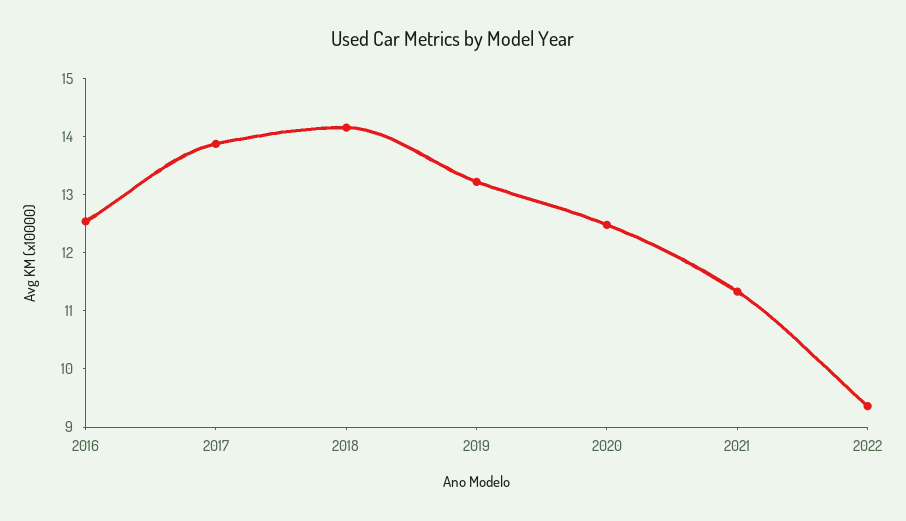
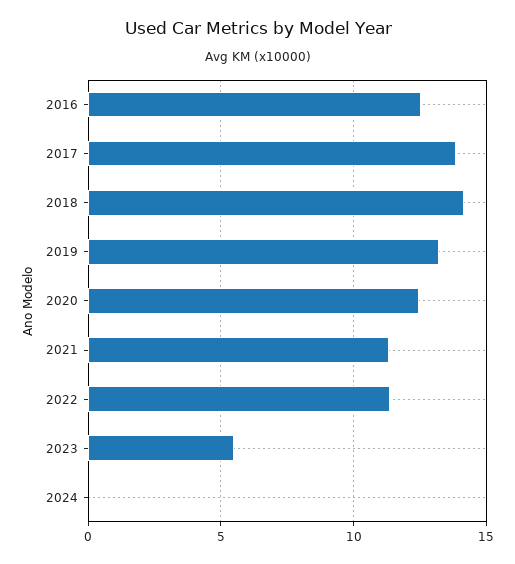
2022: 9.4 -> 11.5
2023: none -> 5.5
2024: none -> 0

